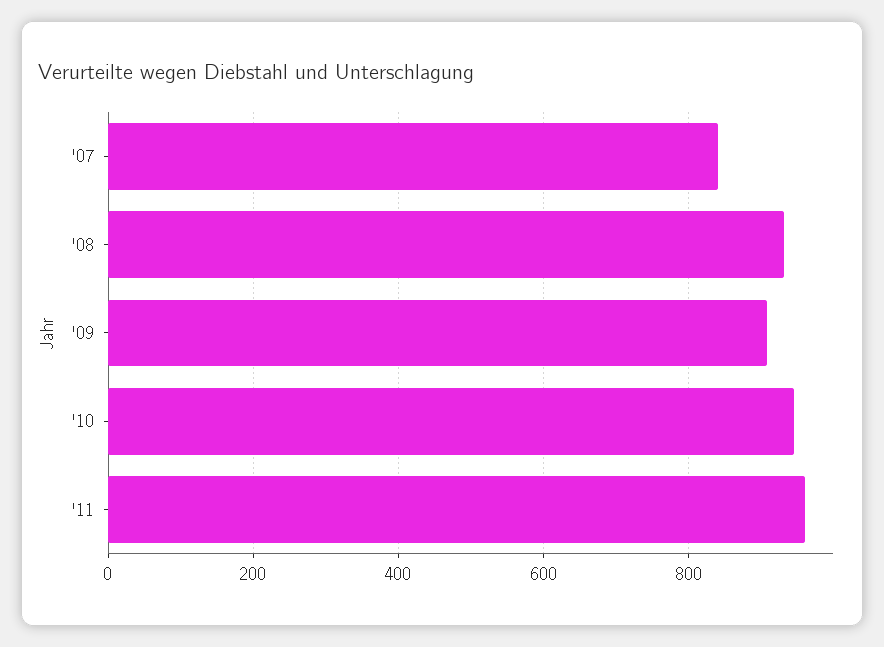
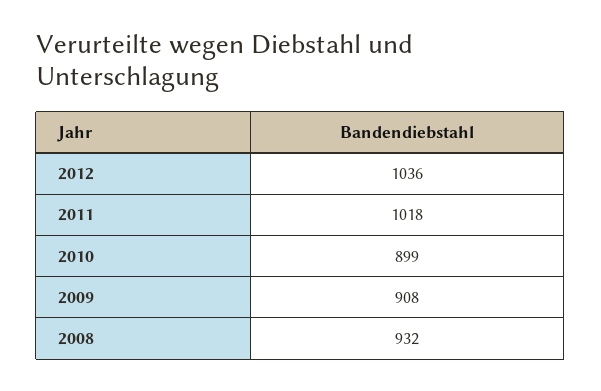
'07: 840 -> none
'10: 940 -> 899
'11: 960 -> 1018
2012: none -> 1036

